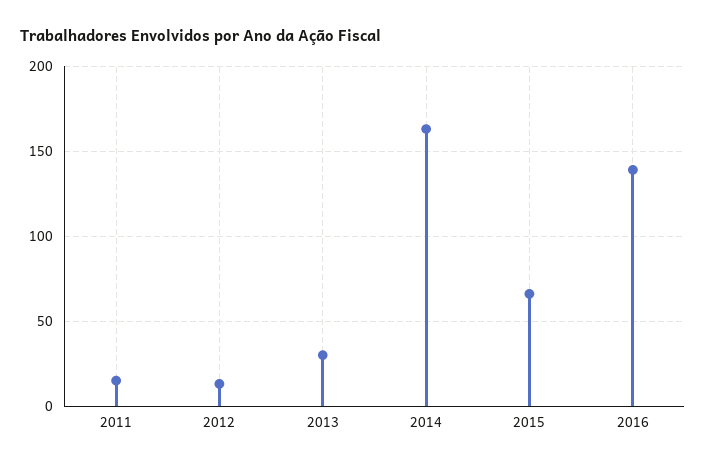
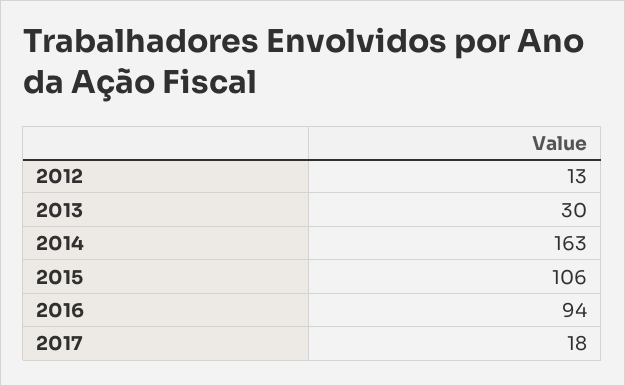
2011: 15 -> none
2015: 65 -> 106
2016: 140 -> 94
2017: none -> 18

